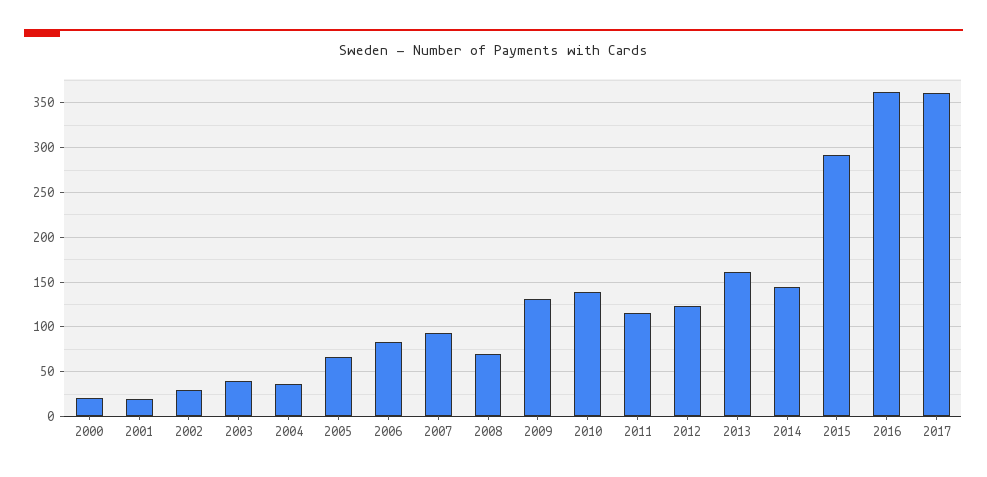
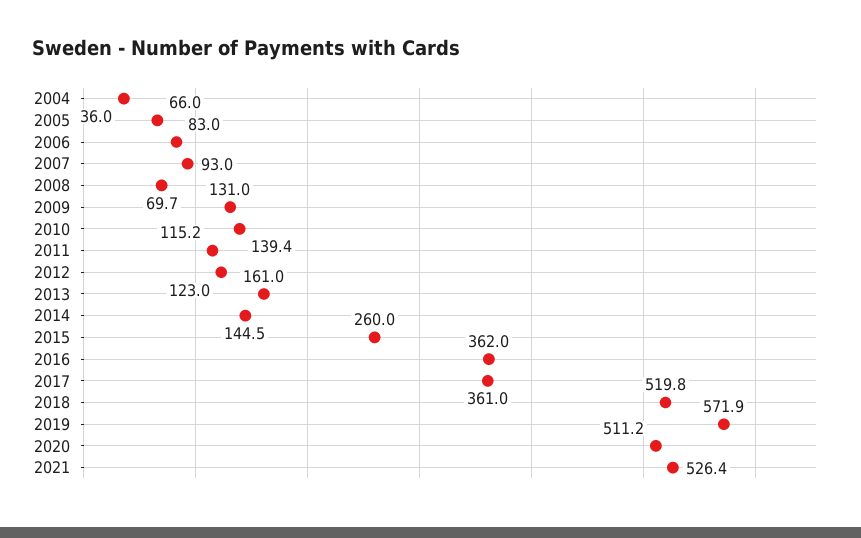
2000: 20 -> none
2001: 20 -> none
2002: 30 -> none
2003: 40 -> none
2015: 290 -> 260
2018: none -> 519.8
2019: none -> 571.9
2020: none -> 511.2
2021: none -> 526.4

